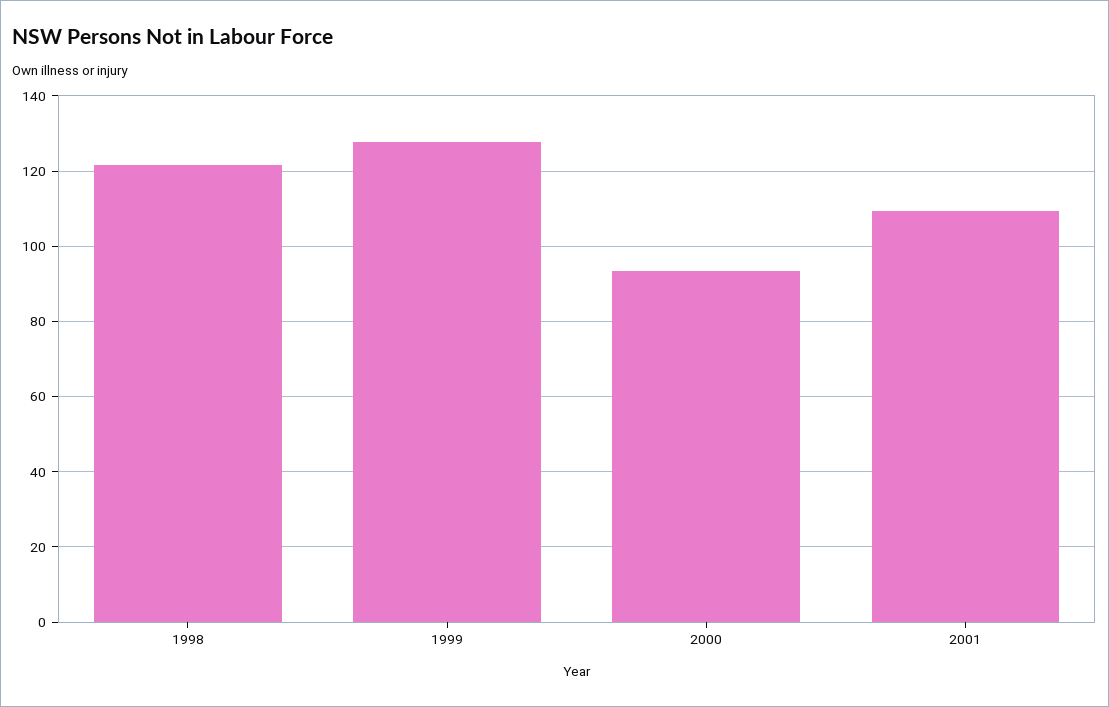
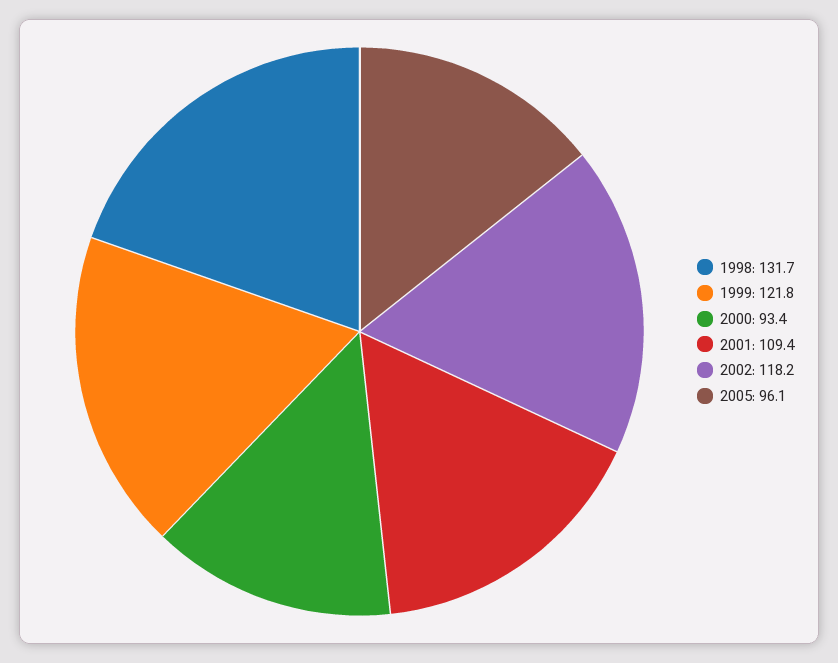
1998: 122 -> 131.7
1999: 128 -> 121.8
2002: none -> 118.2
2005: none -> 96.1

